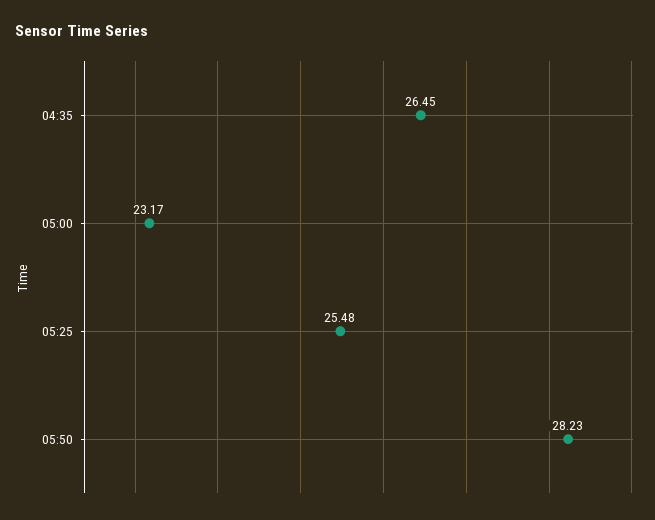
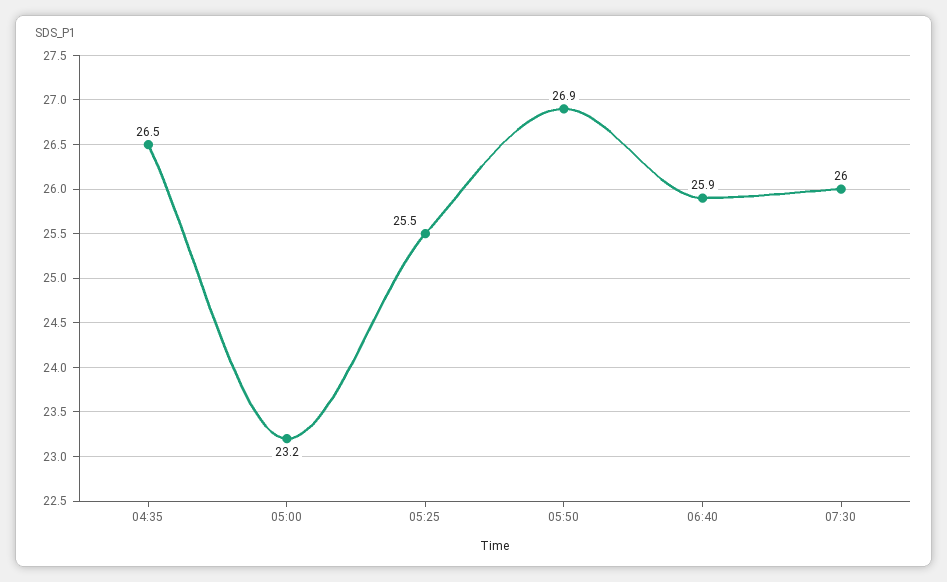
05:50: 28.23 -> 26.9
06:40: none -> 25.9
07:30: none -> 26

